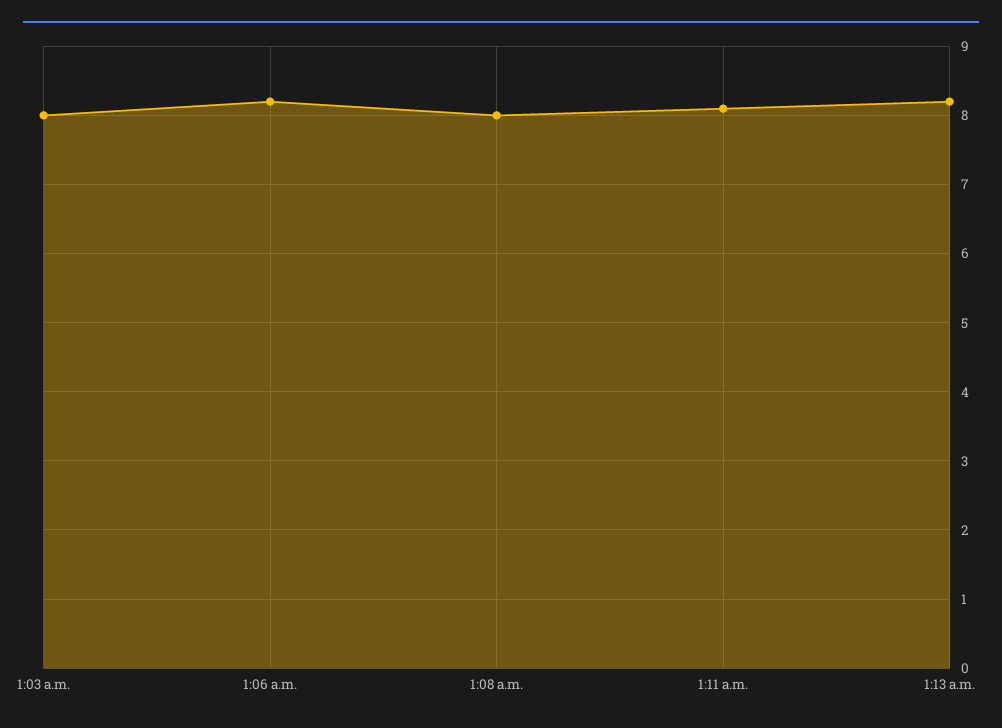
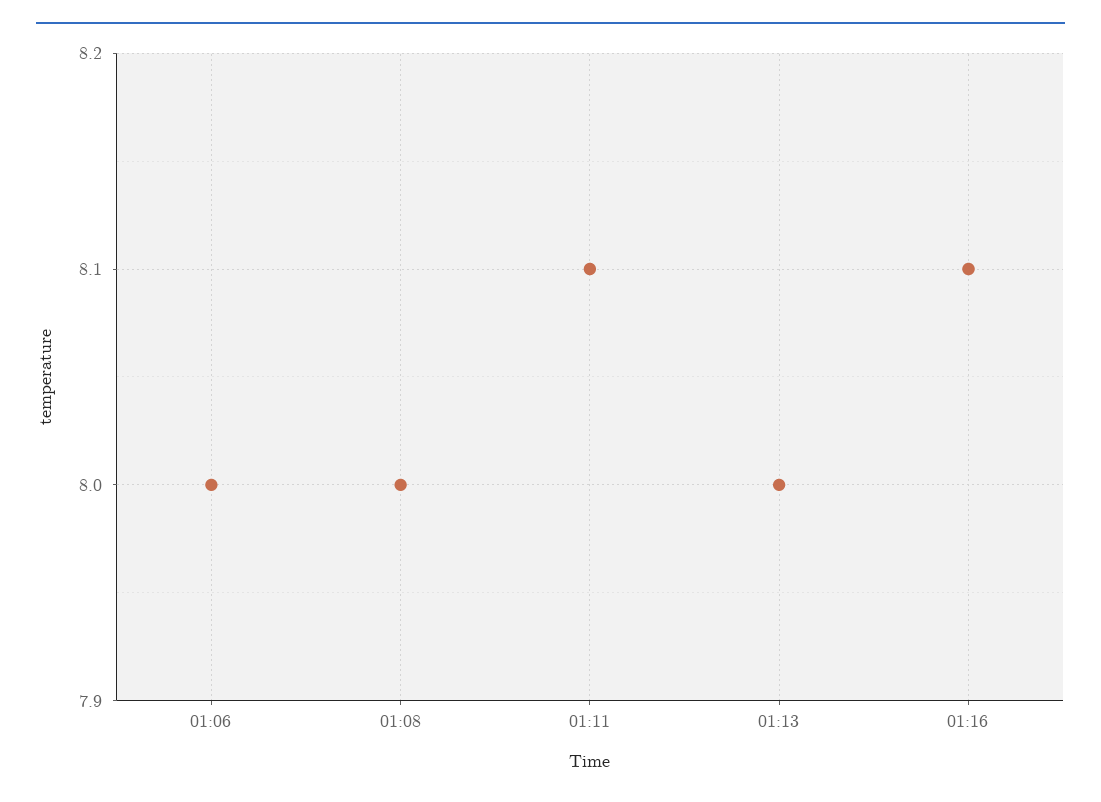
1:03 a.m.: 8 -> none
1:06 a.m.: 8.2 -> 8
1:13 a.m.: 8.2 -> 8
01:16: none -> 8.1

